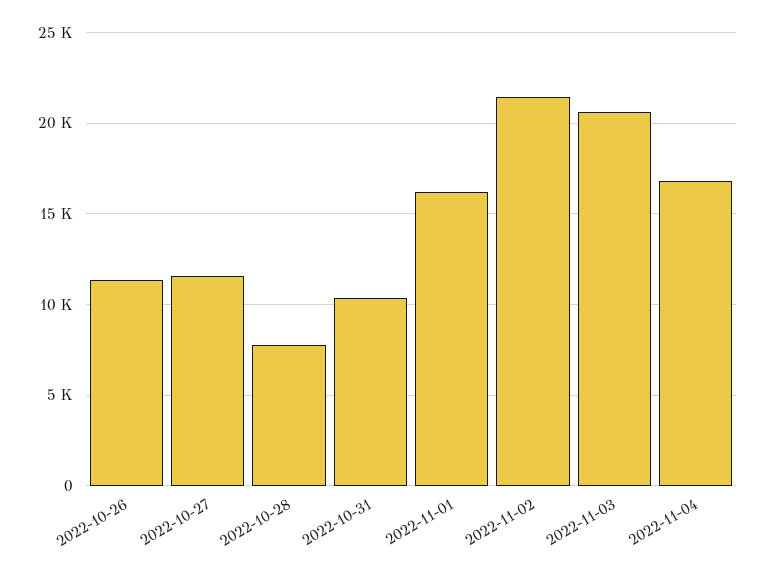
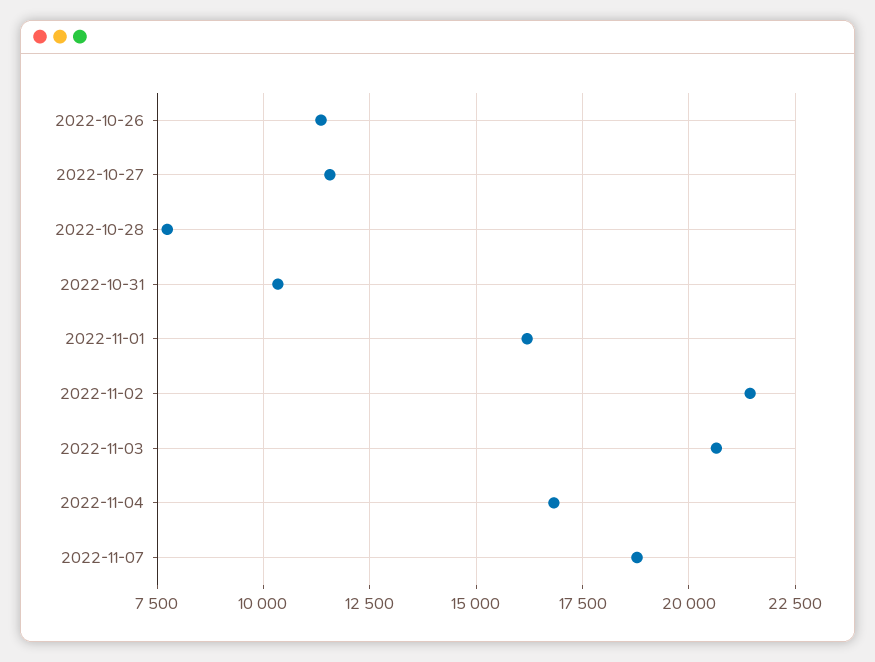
2022-11-07: none -> 18750

